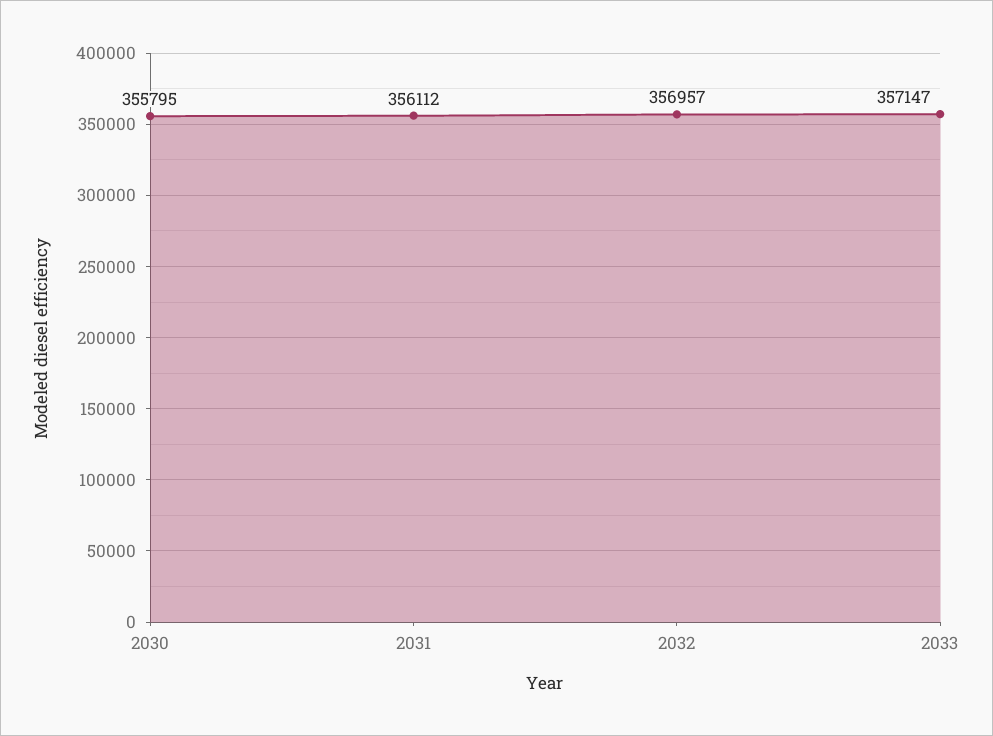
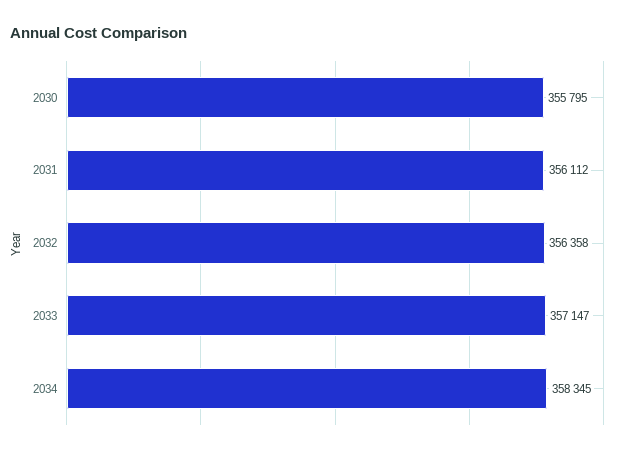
2032: 356957 -> 356358
2034: none -> 358345

